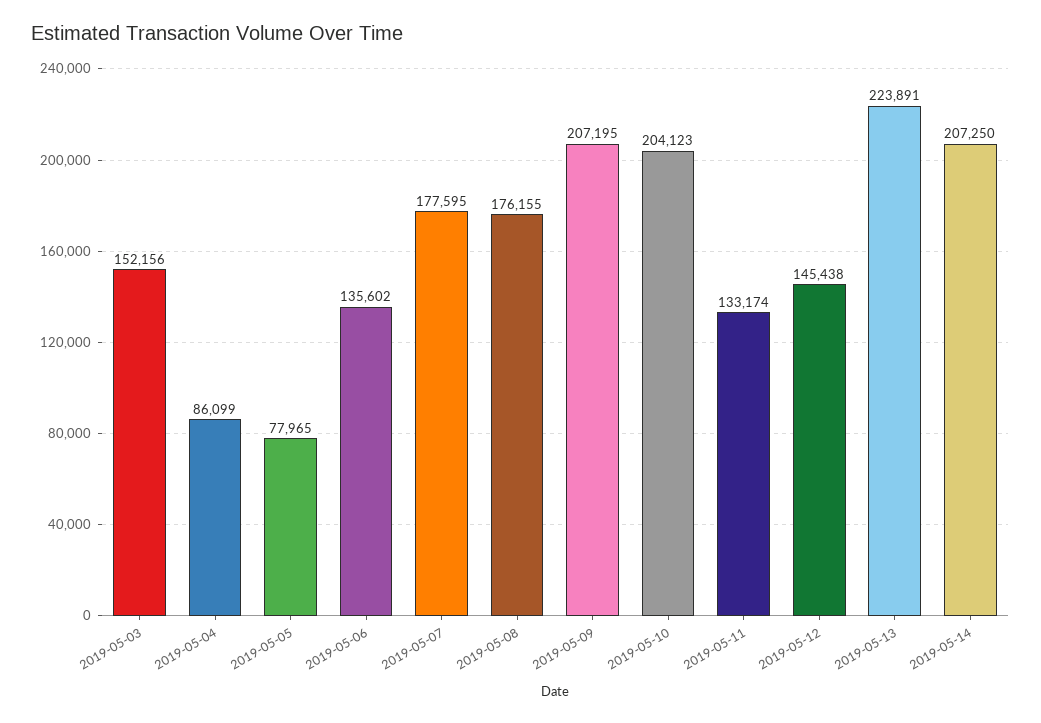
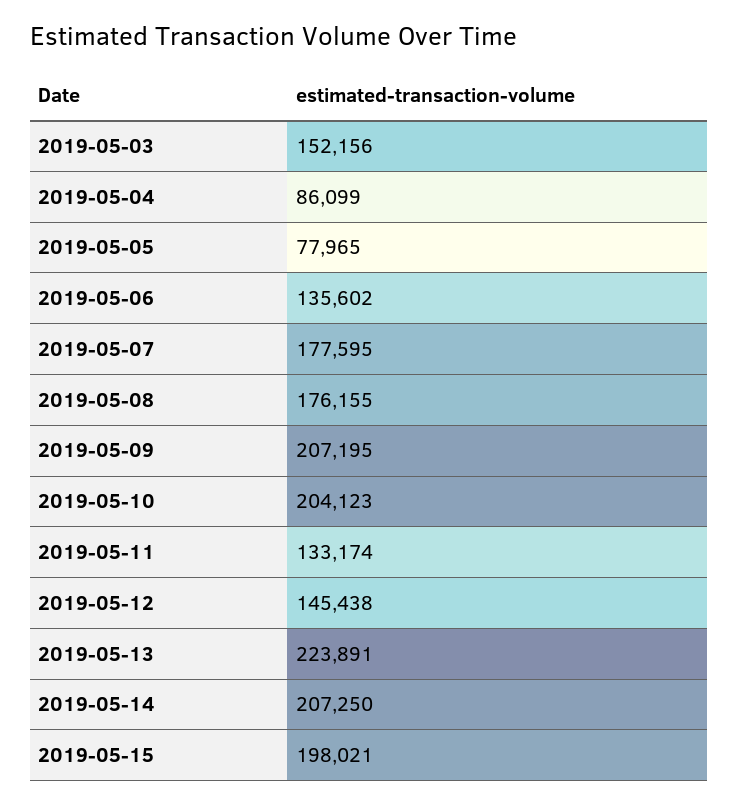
2019-05-15: none -> 198021

